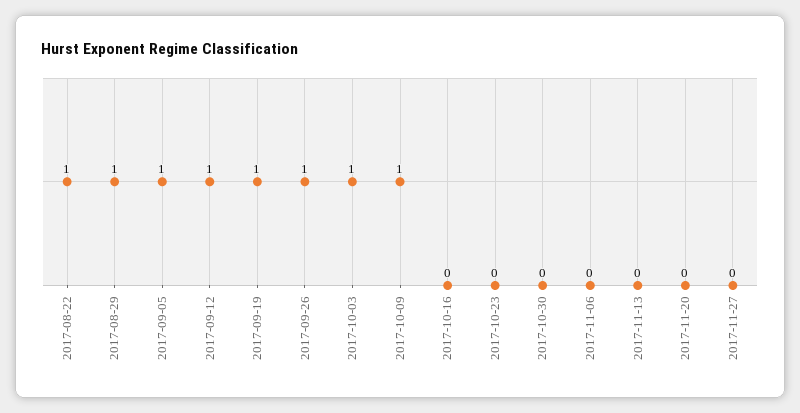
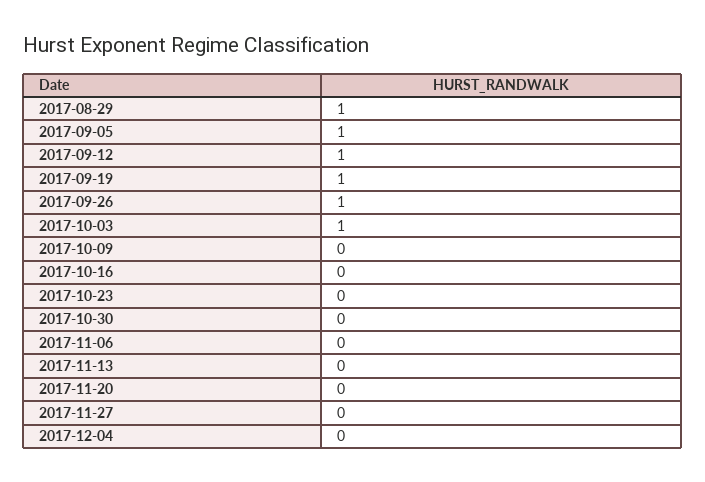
2017-08-22: 1 -> none
2017-10-09: 1 -> 0
2017-12-04: none -> 0

